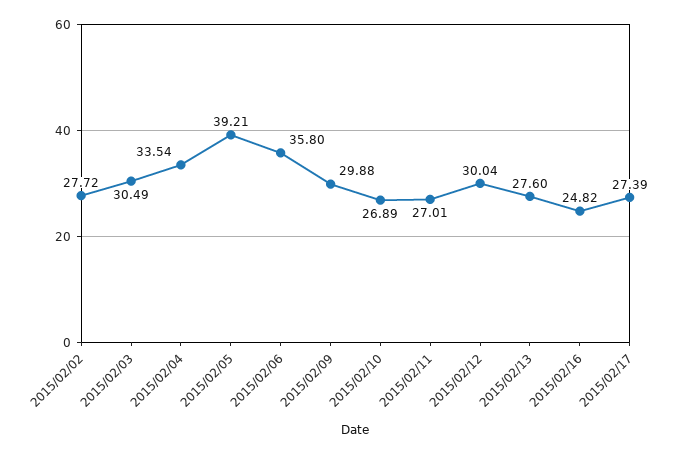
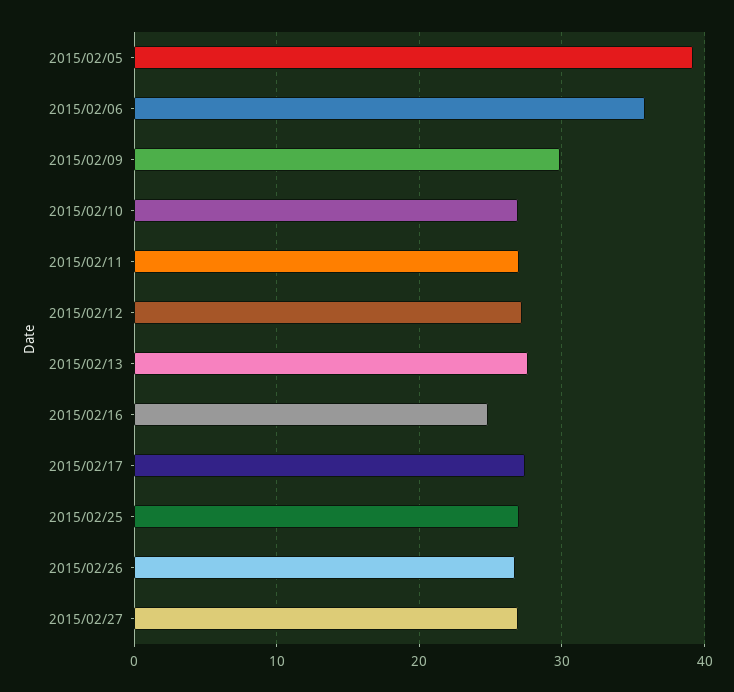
2015/02/02: 27.72 -> none
2015/02/03: 30.49 -> none
2015/02/04: 33.54 -> none
2015/02/12: 30.04 -> 27
2015/02/25: none -> 27
2015/02/26: none -> 27
2015/02/27: none -> 27

